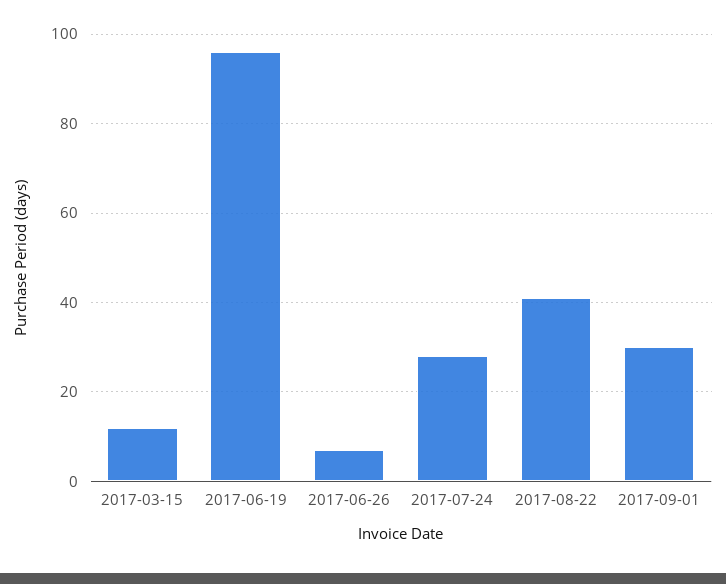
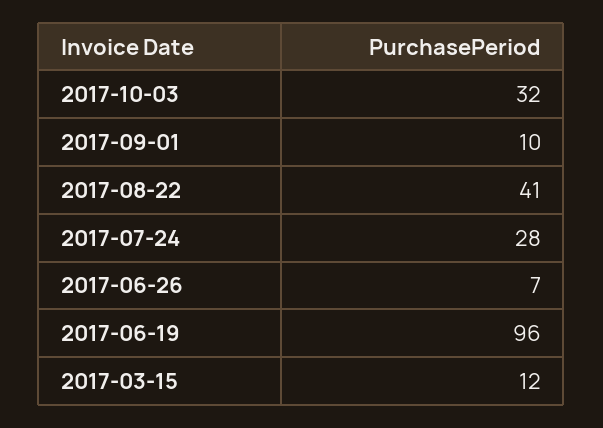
2017-09-01: 30 -> 10
2017-10-03: none -> 32

